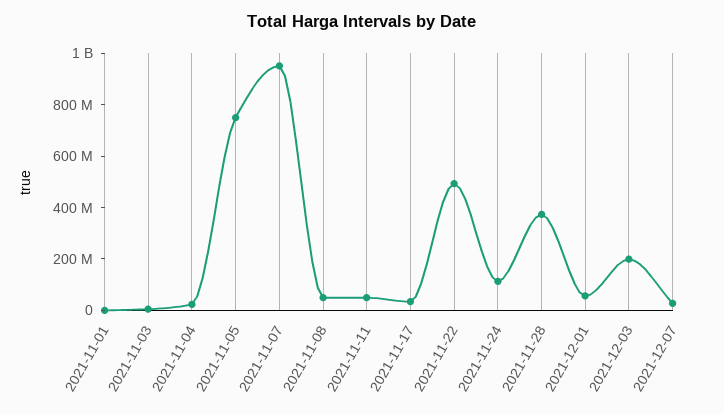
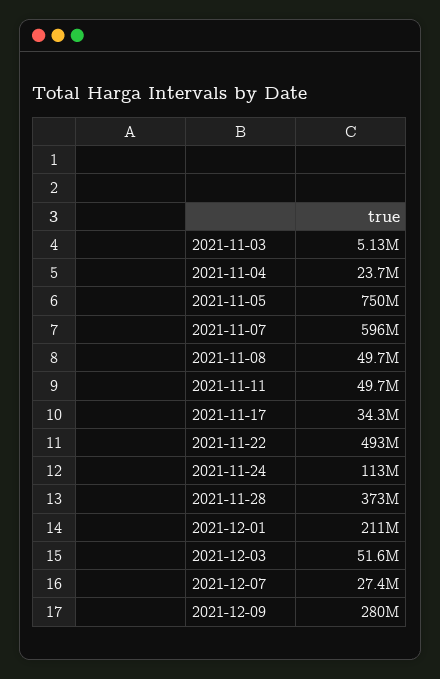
2021-11-01: 0 -> none
2021-11-07: 950000000 -> 596000000
2021-12-01: 50000000 -> 211000000
2021-12-03: 200000000 -> 51600000
2021-12-09: none -> 280000000

